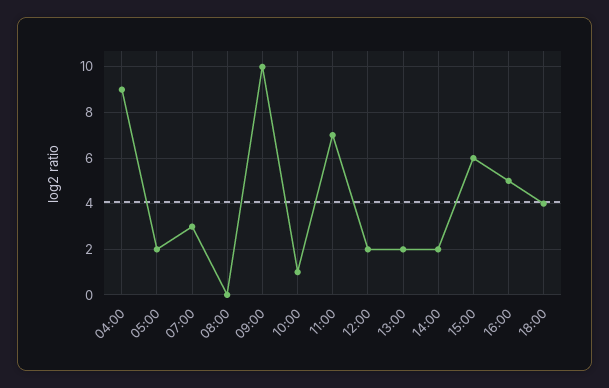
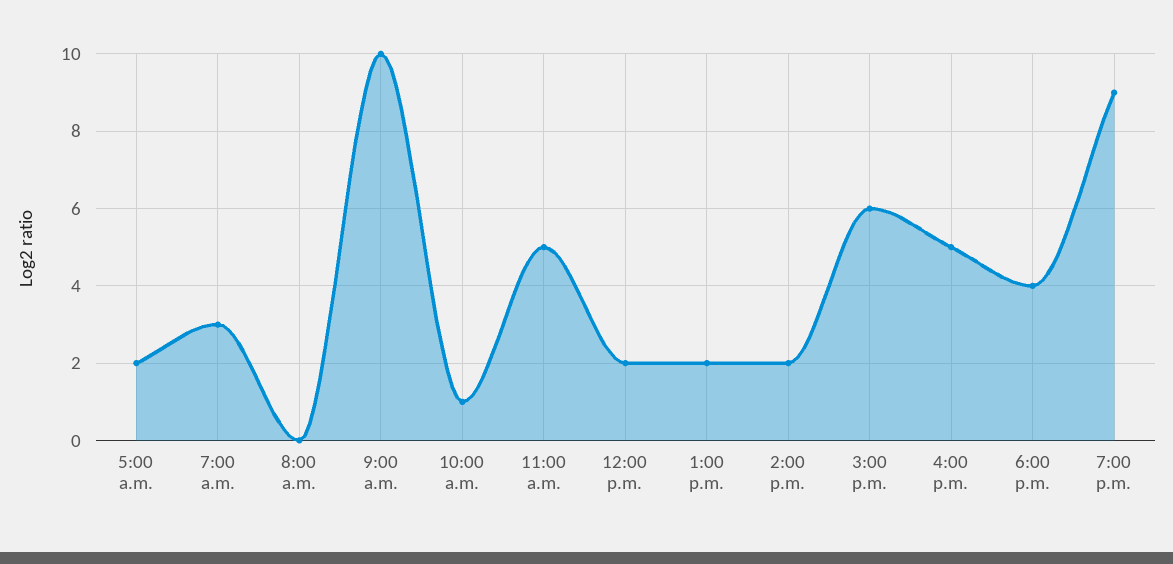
04:00: 9 -> none
11:00: 7 -> 5
7:00 p.m.: none -> 9

